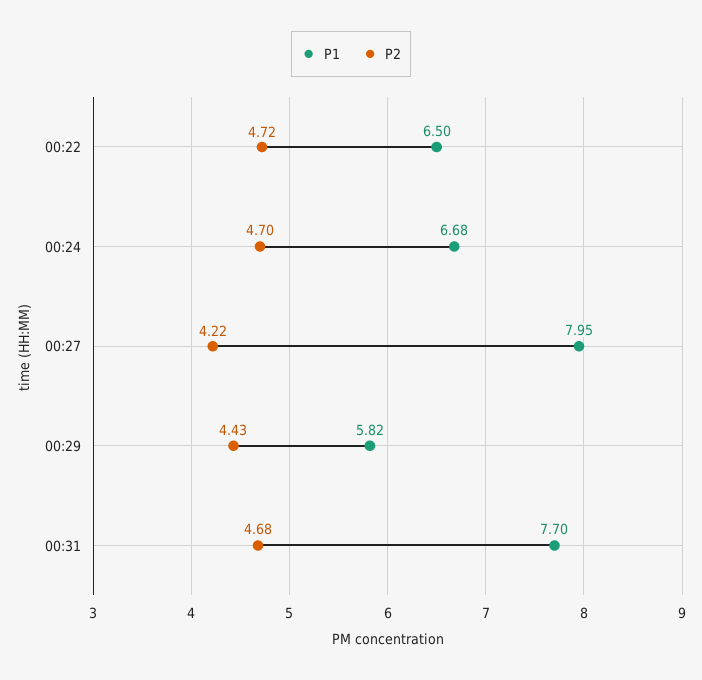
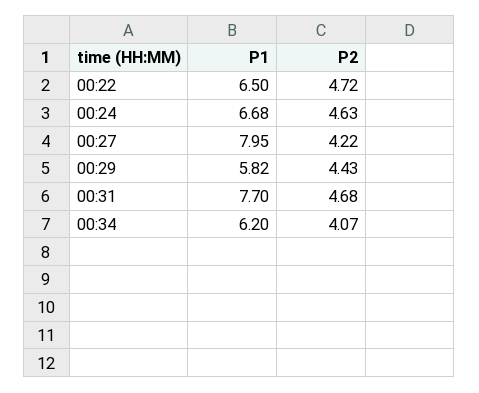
P2, 00:24: 4.7 -> 4.63
P1, 00:34: none -> 6.2
P2, 00:34: none -> 4.07

